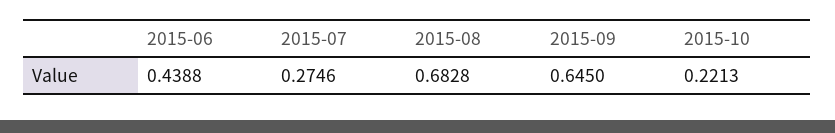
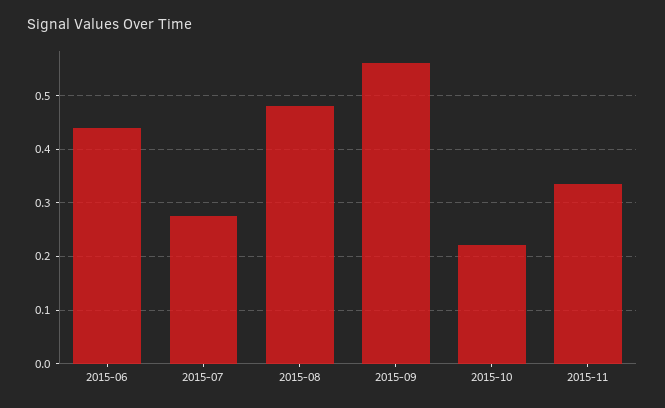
2015-08: 0.6828 -> 0.48
2015-09: 0.645 -> 0.56
2015-11: none -> 0.34

